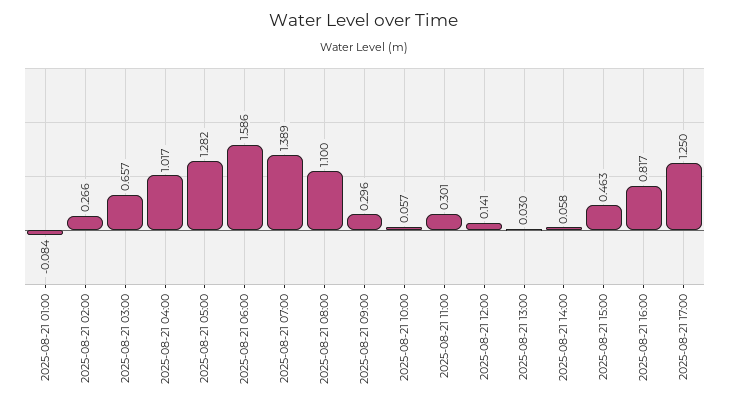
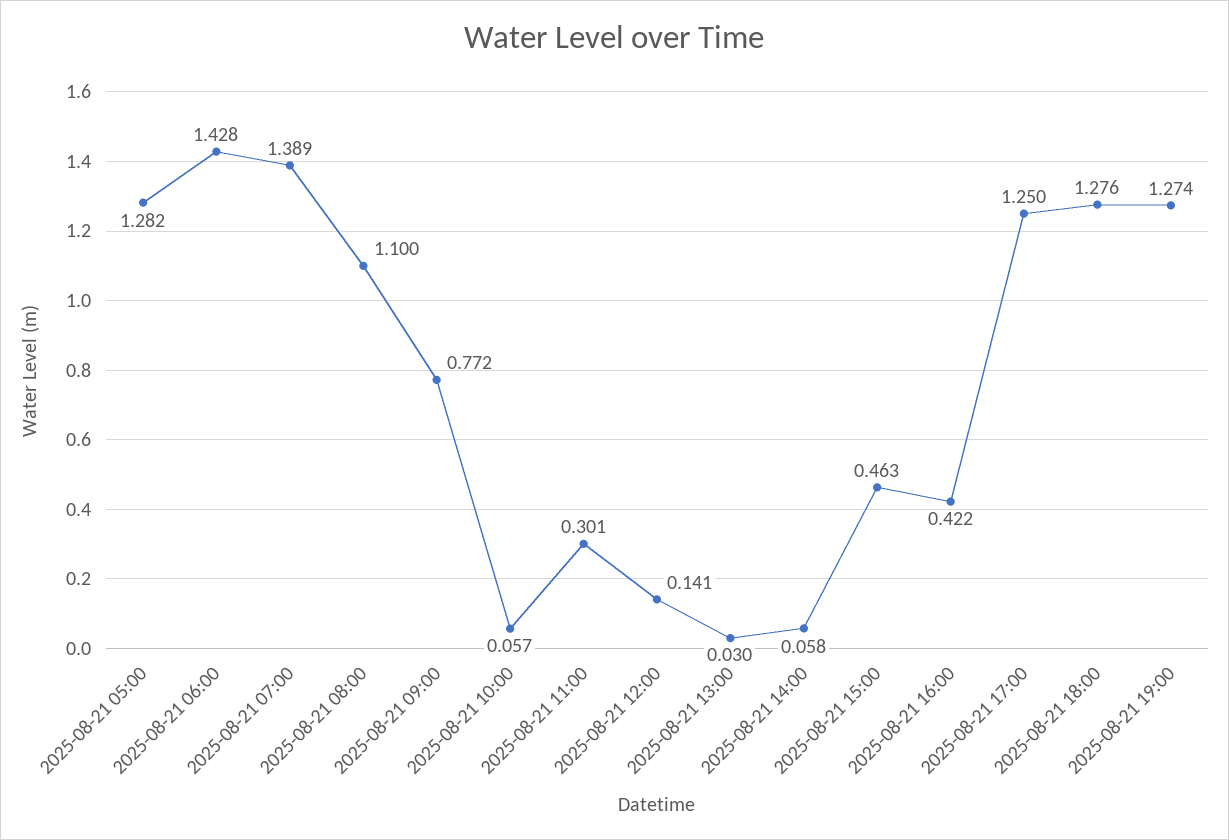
2025-08-21 01:00: -0.084 -> none
2025-08-21 02:00: 0.266 -> none
2025-08-21 03:00: 0.657 -> none
2025-08-21 04:00: 1.017 -> none
2025-08-21 06:00: 1.586 -> 1.428
2025-08-21 09:00: 0.296 -> 0.772
2025-08-21 16:00: 0.817 -> 0.422
2025-08-21 18:00: none -> 1.276
2025-08-21 19:00: none -> 1.274

